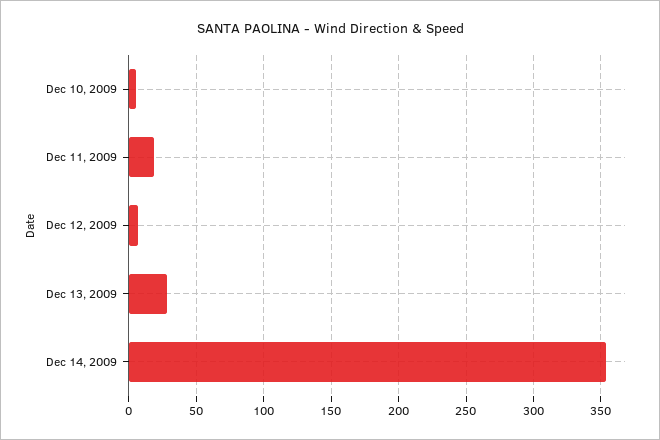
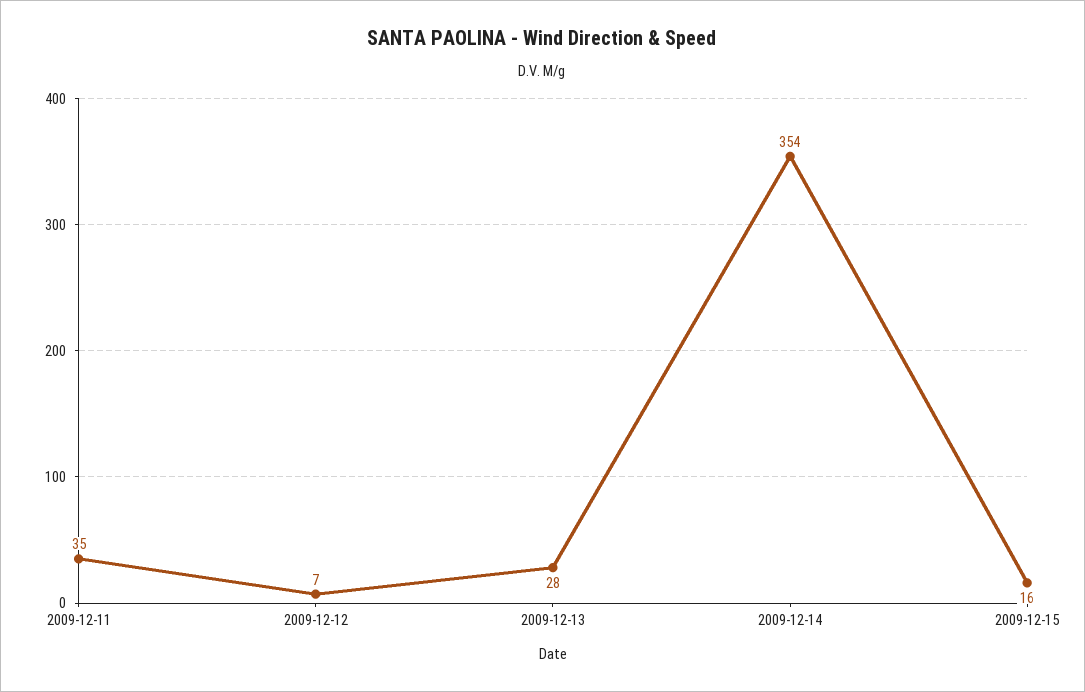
Dec 10, 2009: 5 -> none
Dec 11, 2009: 20 -> 35
2009-12-15: none -> 16

